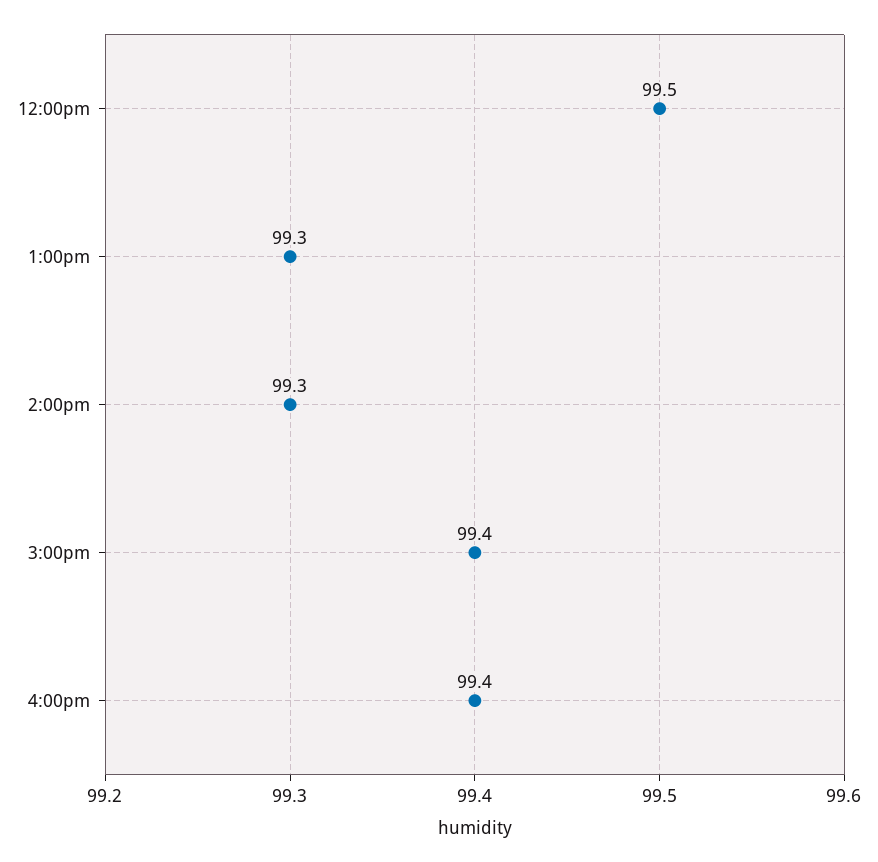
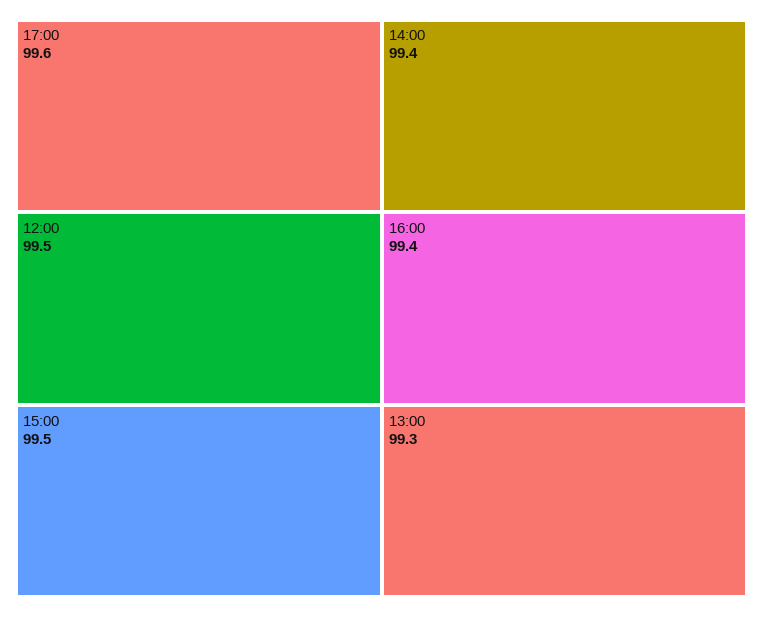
2:00pm: 99.3 -> 99.4
3:00pm: 99.4 -> 99.5
17:00: none -> 99.6

